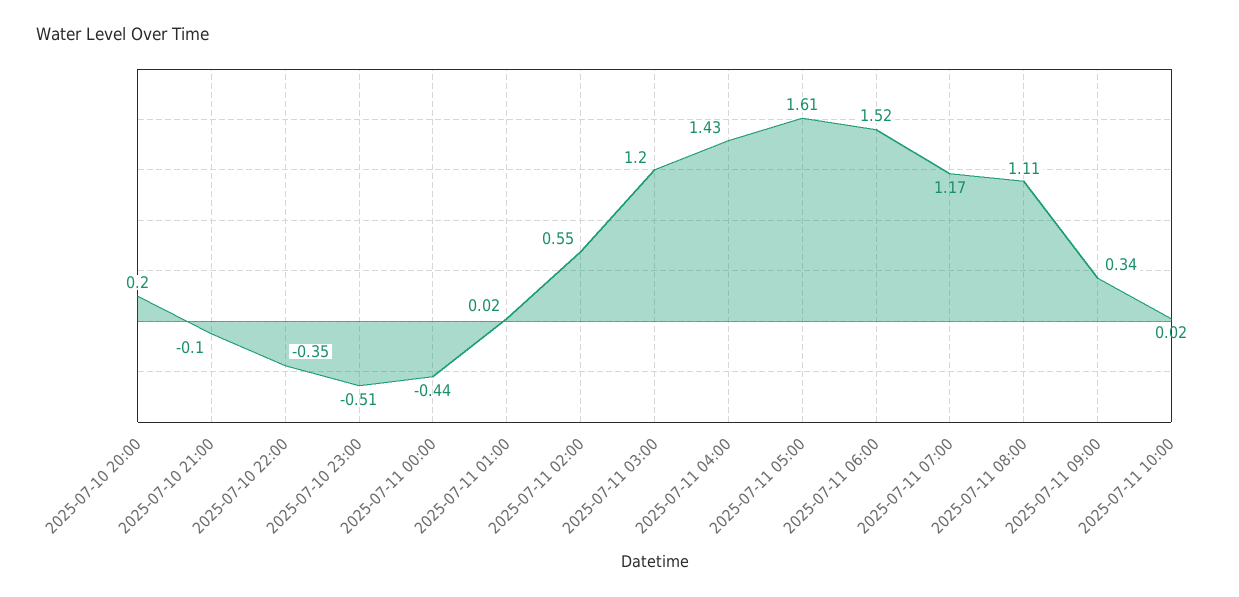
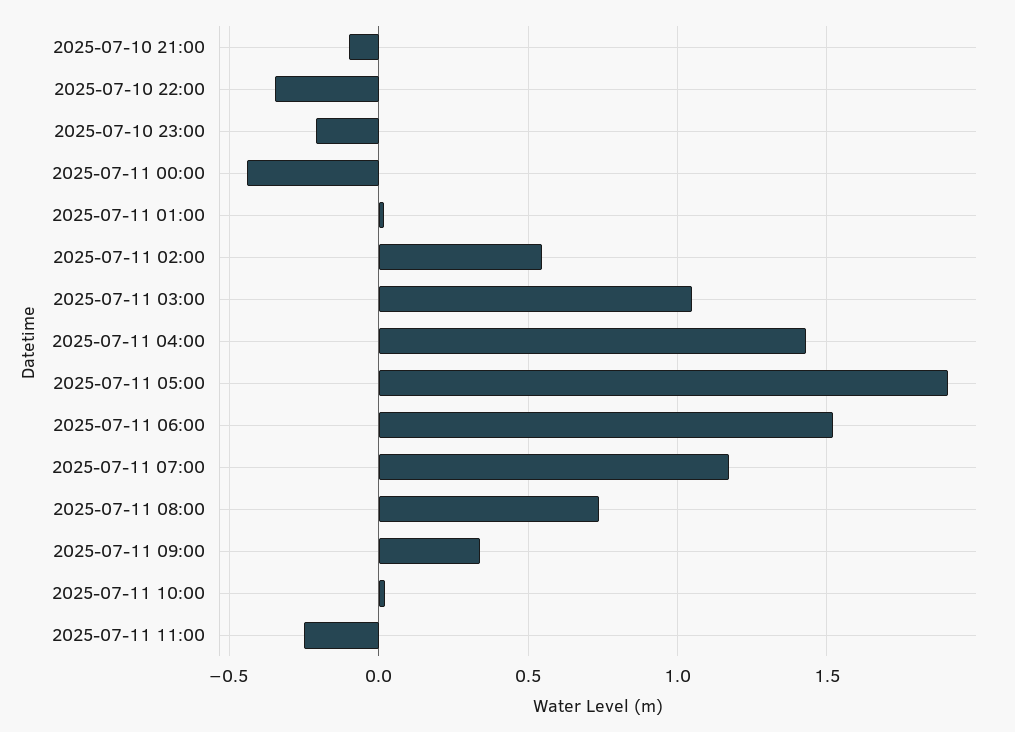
2025-07-10 20:00: 0.2 -> none
2025-07-10 23:00: -0.51 -> -0.2
2025-07-11 03:00: 1.2 -> 1.05
2025-07-11 05:00: 1.61 -> 1.9
2025-07-11 08:00: 1.11 -> 0.75
2025-07-11 11:00: none -> -0.25

